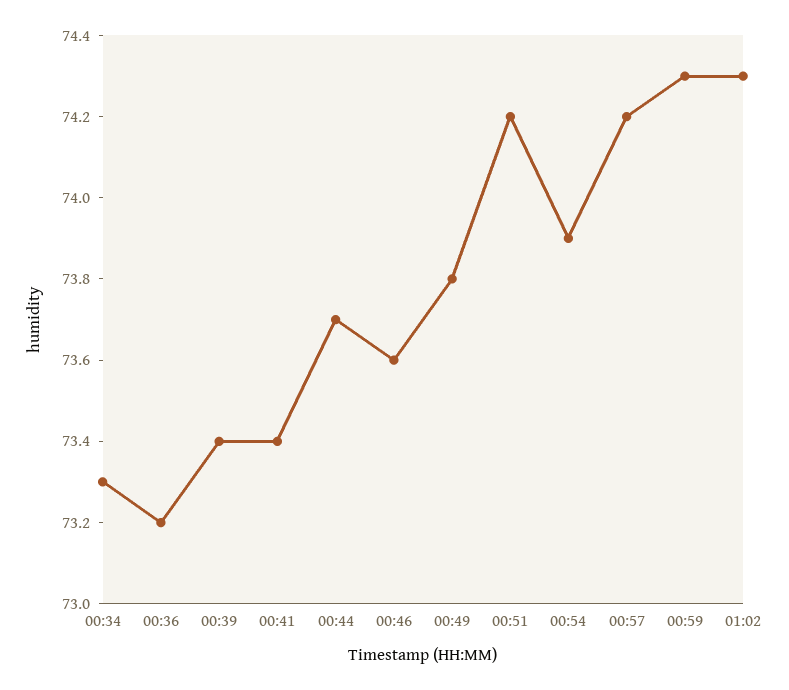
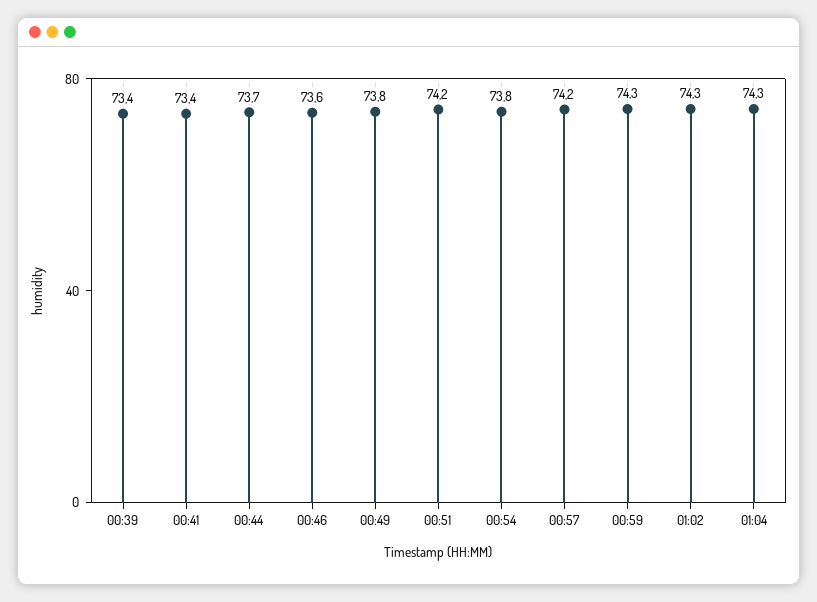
00:34: 73.3 -> none
00:36: 73.2 -> none
00:54: 73.9 -> 73.8
01:04: none -> 74.3

